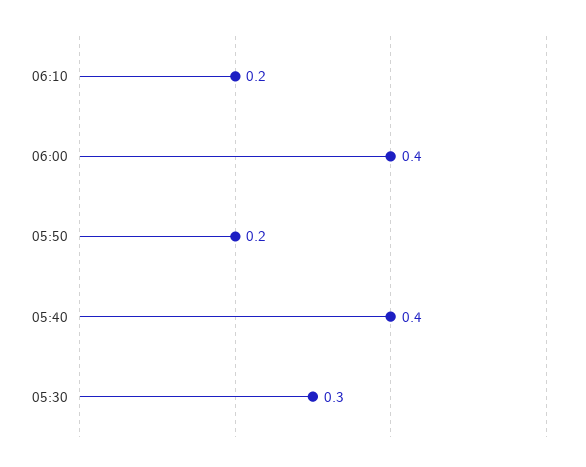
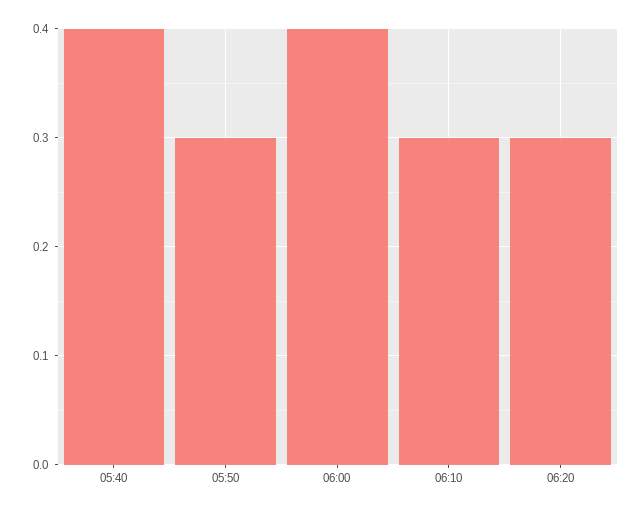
06:10: 0.2 -> 0.3
05:50: 0.2 -> 0.3
05:30: 0.3 -> none
06:20: none -> 0.3

